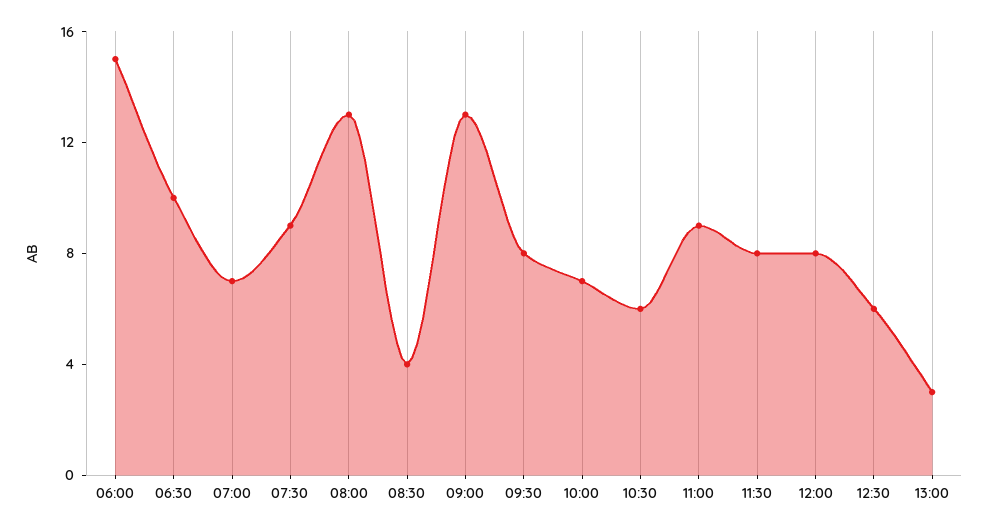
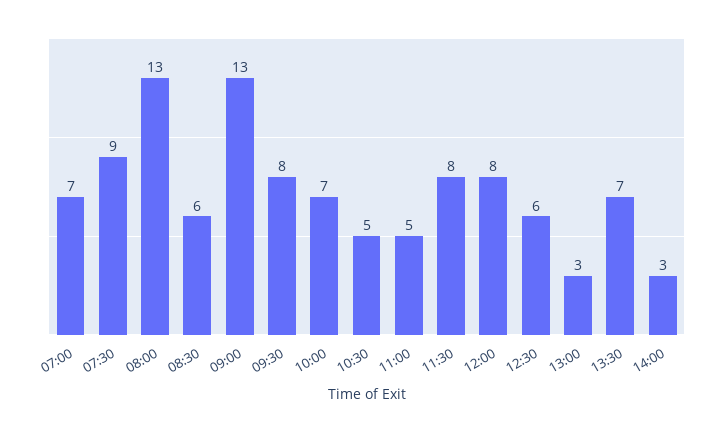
06:00: 15 -> none
06:30: 10 -> none
08:30: 4 -> 6
10:30: 6 -> 5
11:00: 9 -> 5
13:30: none -> 7
14:00: none -> 3

